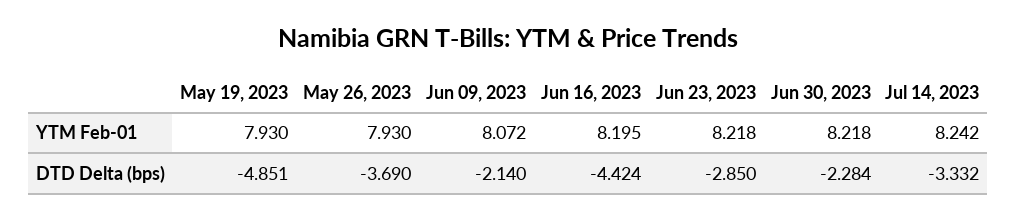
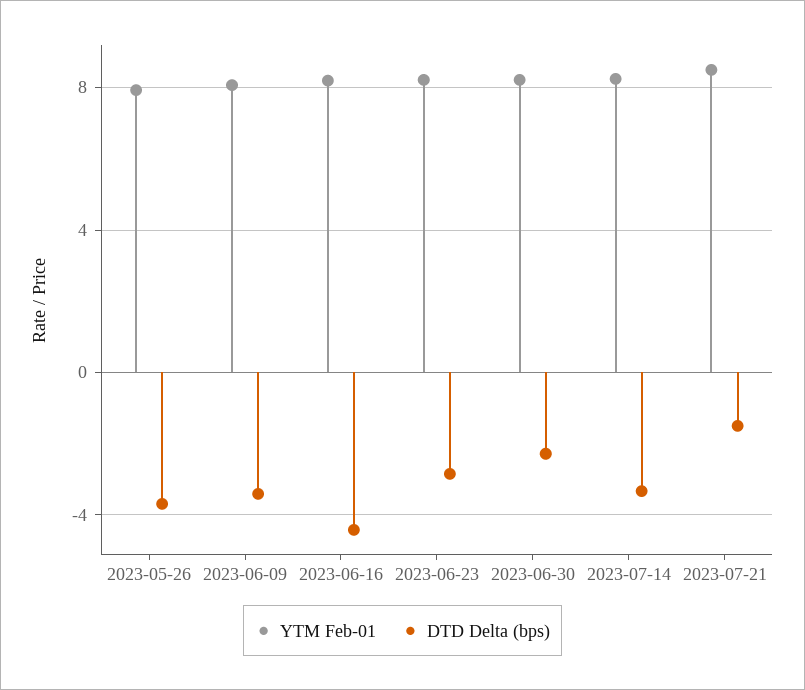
YTM Feb-01, May 19, 2023: 7.93 -> none
DTD Delta (bps), May 19, 2023: -4.851 -> none
DTD Delta (bps), Jun 09, 2023: -2.14 -> -3.5
YTM Feb-01, 2023-07-21: none -> 8.5
DTD Delta (bps), 2023-07-21: none -> -1.5

